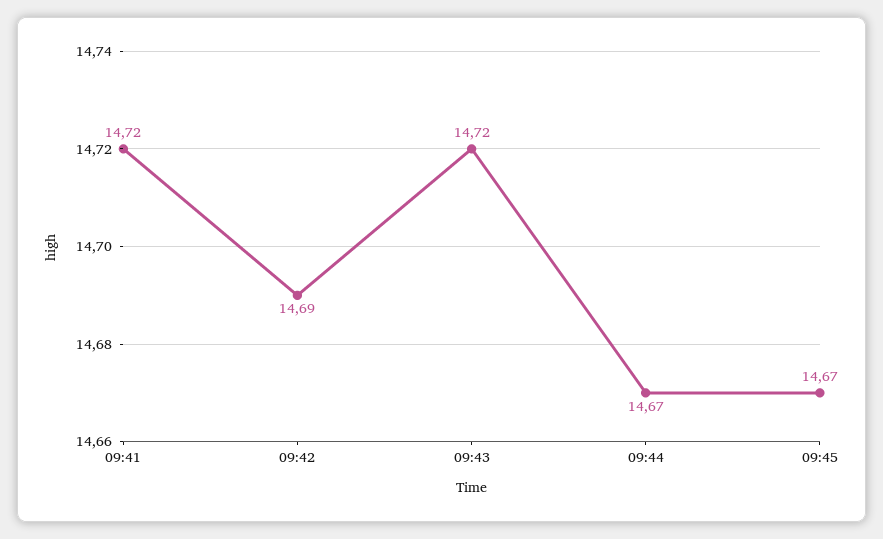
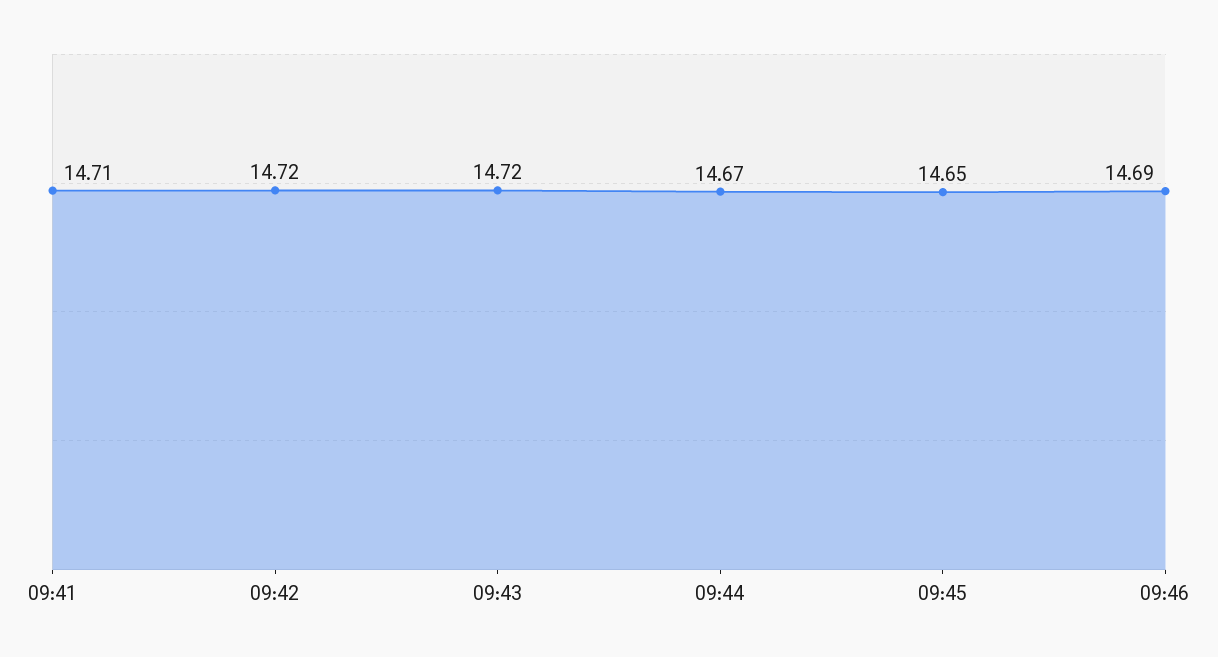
09:41: 14.72 -> 14.71
09:42: 14.69 -> 14.72
09:45: 14.67 -> 14.65
09:46: none -> 14.69

